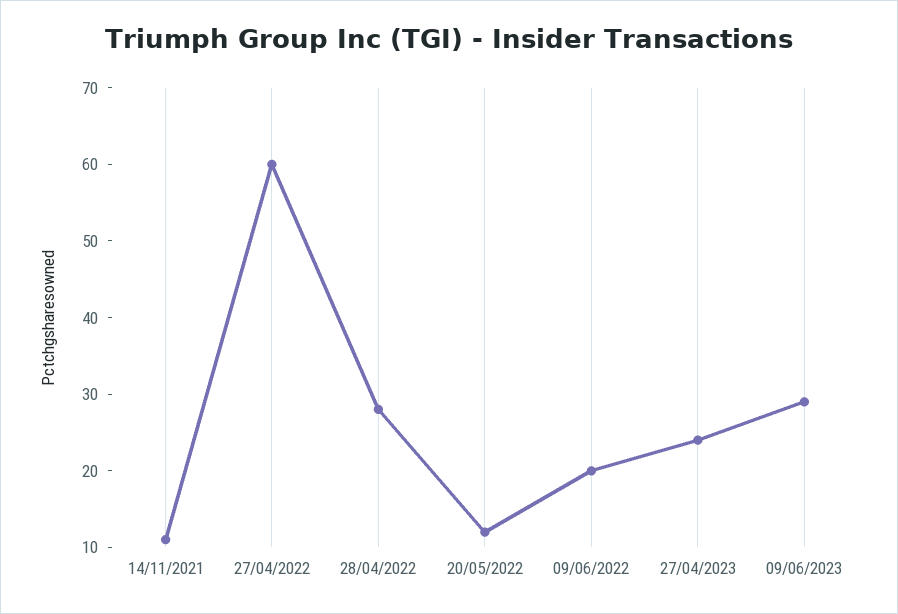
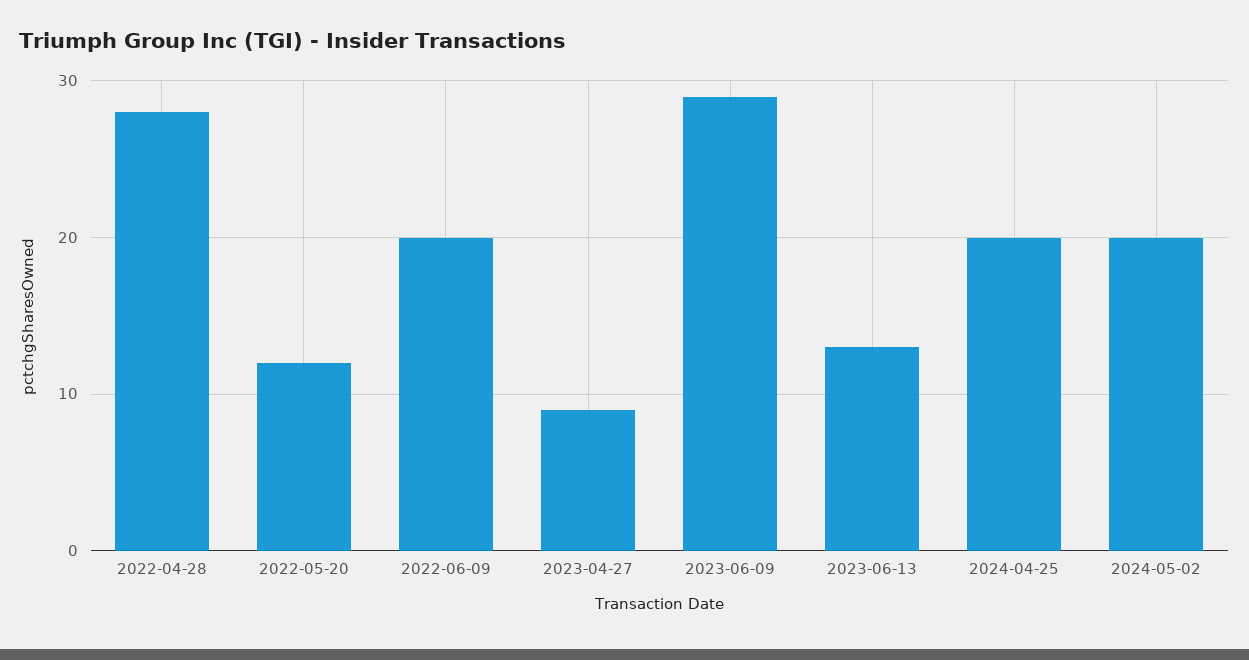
14/11/2021: 10 -> none
27/04/2022: 60 -> none
27/04/2023: 25 -> 9
2023-06-13: none -> 13
2024-04-25: none -> 20
2024-05-02: none -> 20

